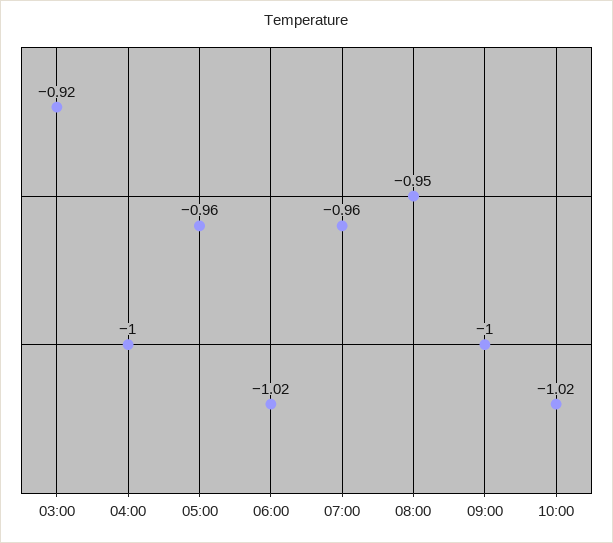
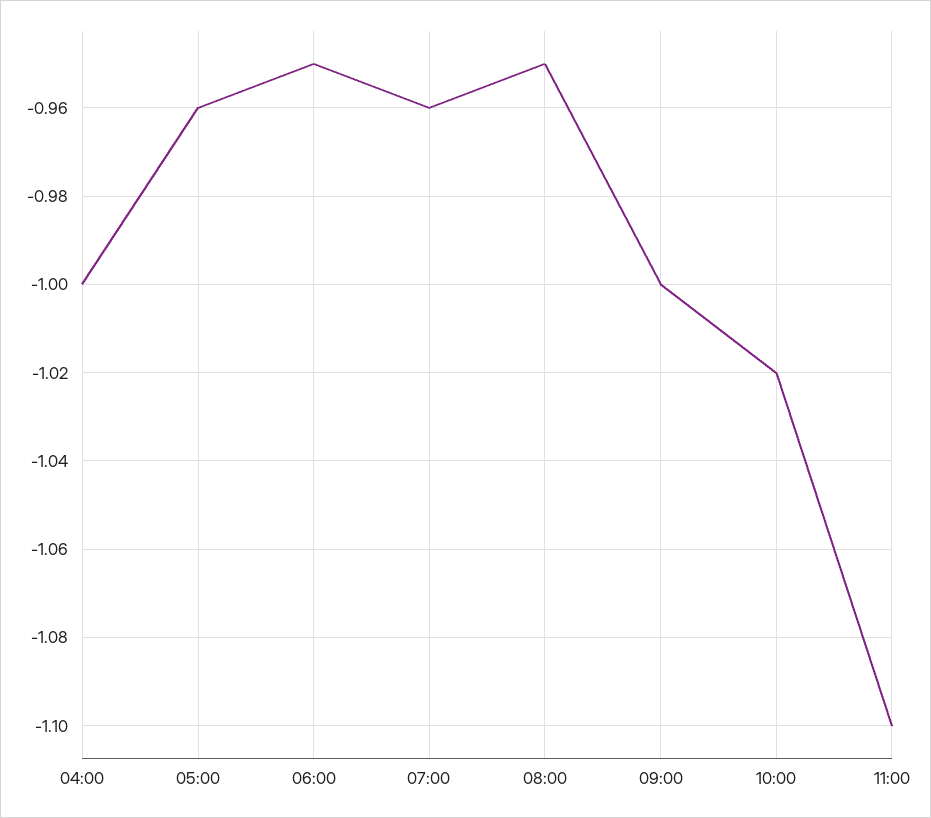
03:00: -0.92 -> none
06:00: -1.02 -> -0.95
11:00: none -> -1.1

